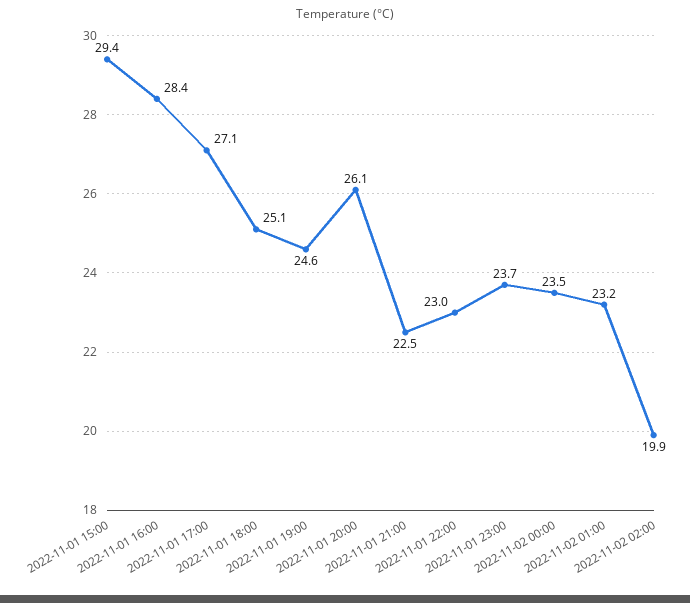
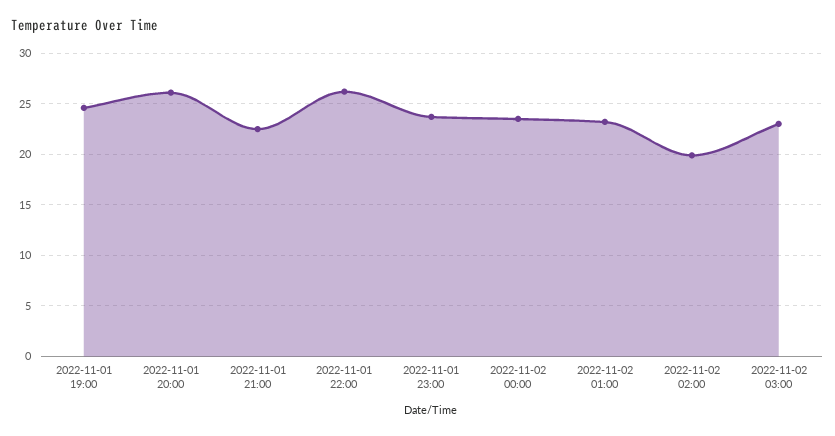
2022-11-01 15:00: 29.4 -> none
2022-11-01 16:00: 28.4 -> none
2022-11-01 17:00: 27.1 -> none
2022-11-01 18:00: 25.1 -> none
2022-11-01 22:00: 23 -> 26
2022-11-02 03:00: none -> 23

